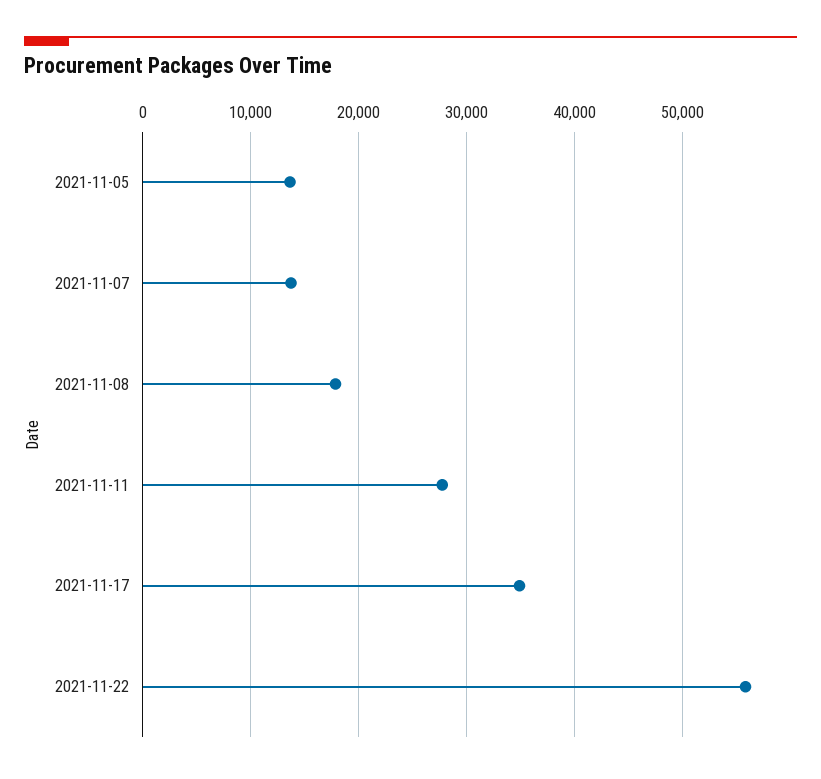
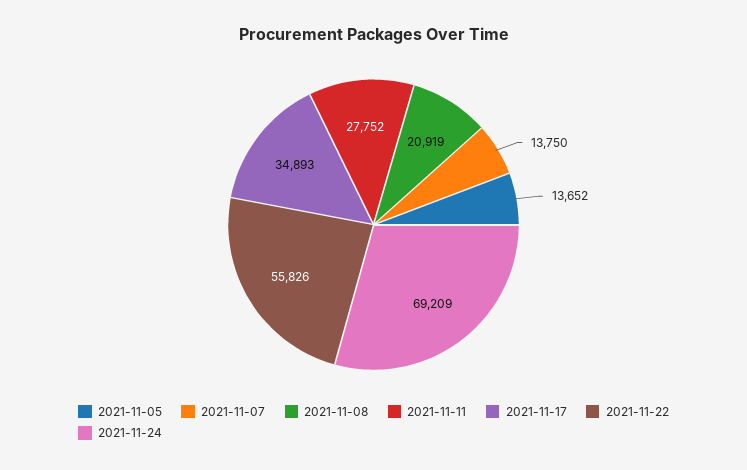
2021-11-08: 18000 -> 20919
2021-11-24: none -> 69209

